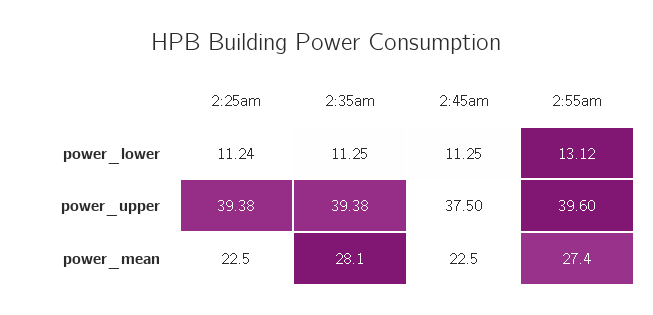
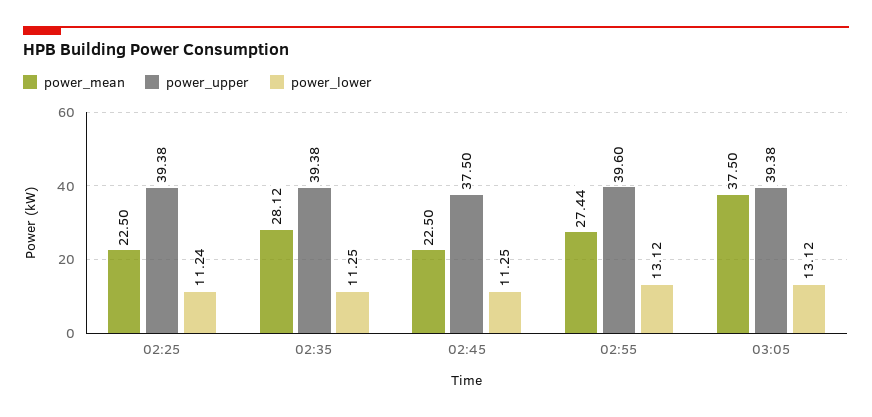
power_mean, 03:05: none -> 37.5
power_upper, 03:05: none -> 39.38
power_lower, 03:05: none -> 13.12

